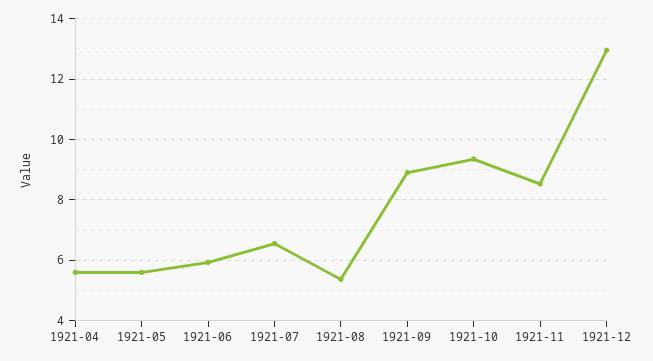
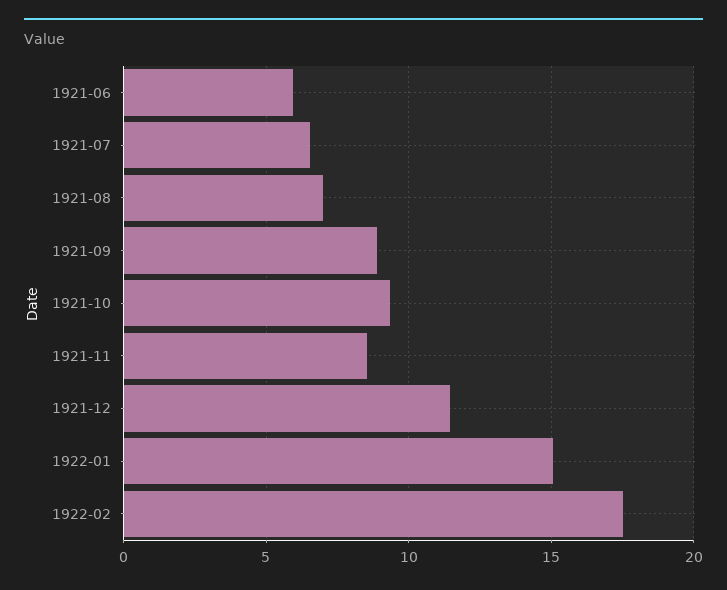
1921-04: 5.6 -> none
1921-05: 5.6 -> none
1921-08: 5.4 -> 7
1921-12: 13 -> 11.5
1922-01: none -> 15
1922-02: none -> 17.5

